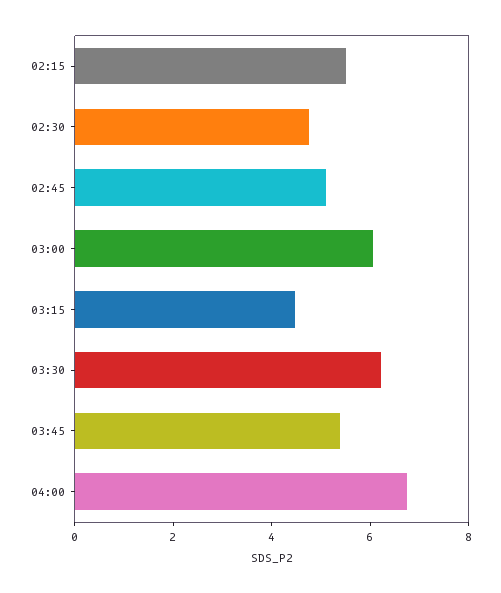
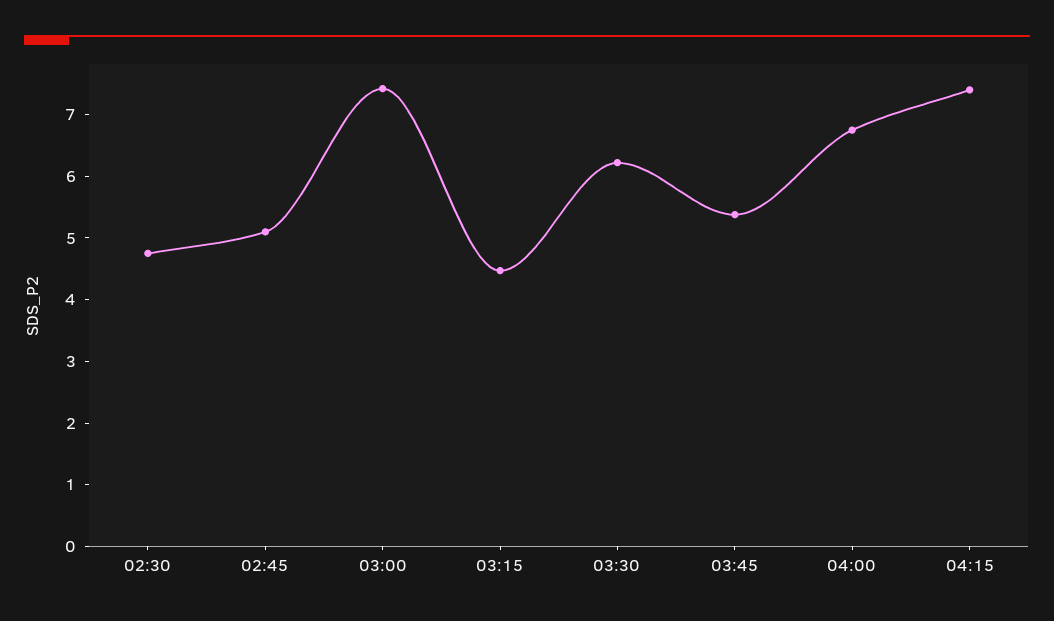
02:15: 5.5 -> none
03:00: 6 -> 7.4
04:15: none -> 7.4

